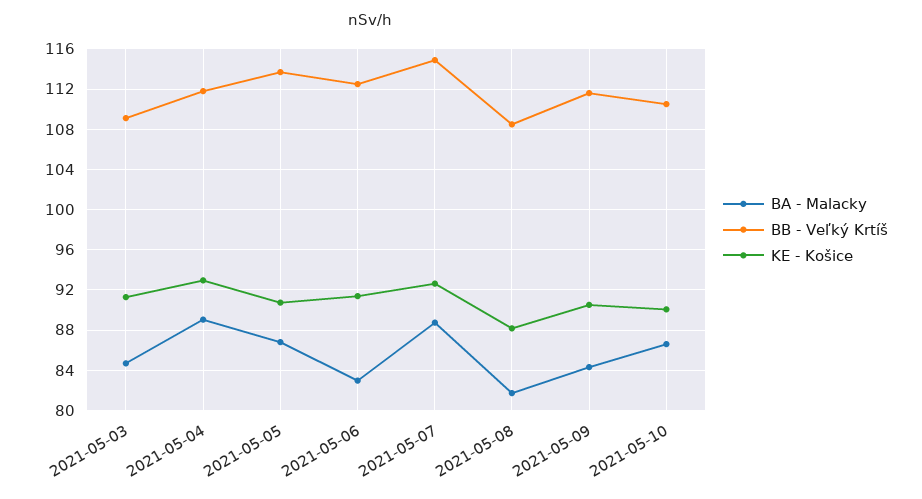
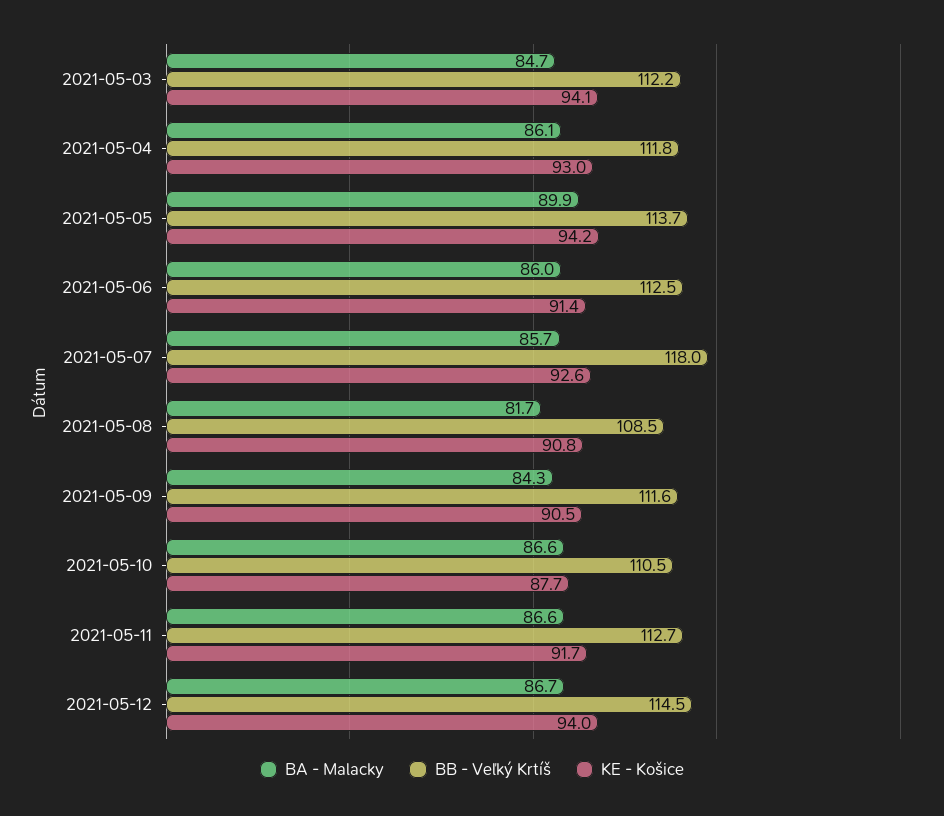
BB - Veľký Krtíš, 2021-05-03: 109 -> 112.2
KE - Košice, 2021-05-03: 91 -> 94.1
BA - Malacky, 2021-05-04: 89 -> 86.1
BA - Malacky, 2021-05-05: 87 -> 89.9
KE - Košice, 2021-05-05: 91 -> 94.2
BA - Malacky, 2021-05-06: 83 -> 86
BA - Malacky, 2021-05-07: 89 -> 85.7
BB - Veľký Krtíš, 2021-05-07: 115 -> 118
KE - Košice, 2021-05-08: 88 -> 90.8
KE - Košice, 2021-05-10: 90 -> 87.7
BA - Malacky, 2021-05-11: none -> 86.6
BB - Veľký Krtíš, 2021-05-11: none -> 112.7
KE - Košice, 2021-05-11: none -> 91.7
BA - Malacky, 2021-05-12: none -> 86.7
BB - Veľký Krtíš, 2021-05-12: none -> 114.5
KE - Košice, 2021-05-12: none -> 94

